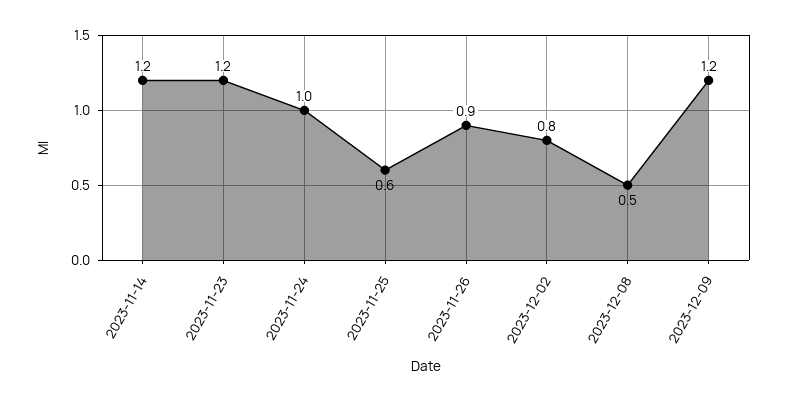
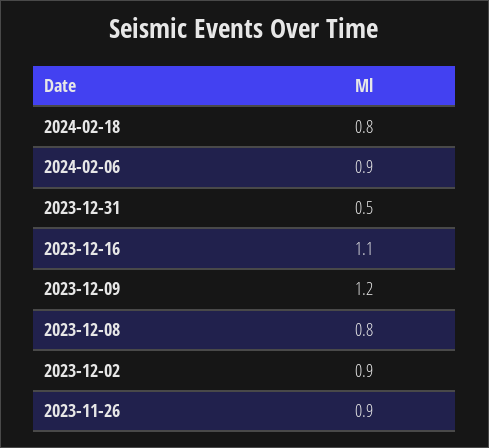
2023-11-14: 1.2 -> none
2023-11-23: 1.2 -> none
2023-11-24: 1 -> none
2023-11-25: 0.6 -> none
2023-12-02: 0.8 -> 0.9
2023-12-08: 0.5 -> 0.8
2024-02-18: none -> 0.8
2024-02-06: none -> 0.9
2023-12-31: none -> 0.5
2023-12-16: none -> 1.1

